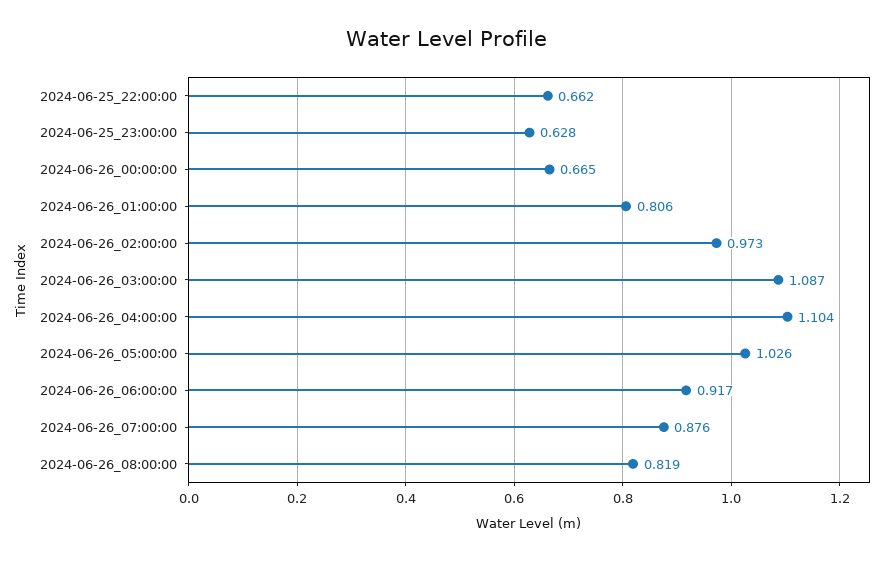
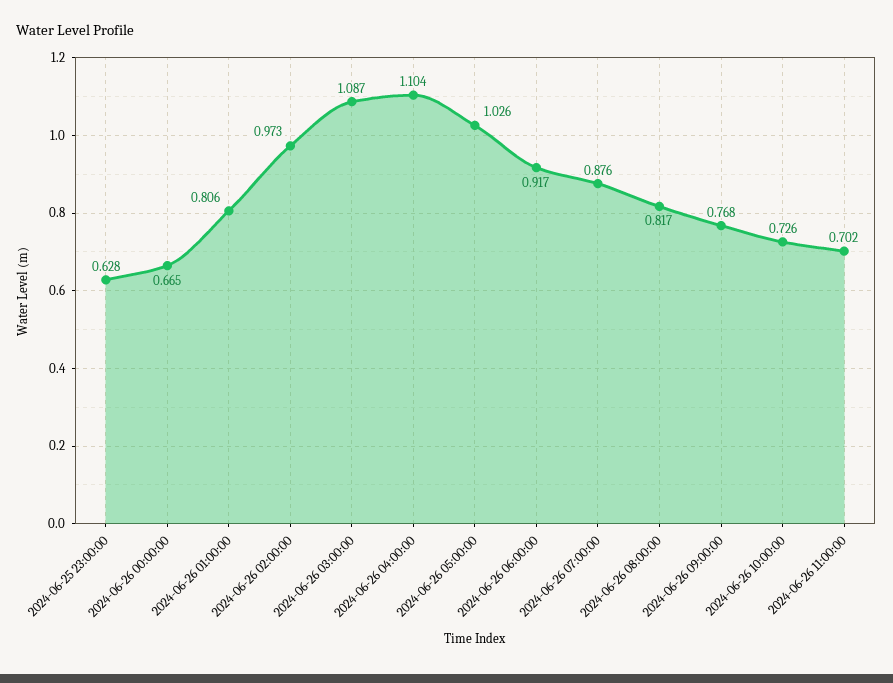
2024-06-25_22:00:00: 0.662 -> none
2024-06-26_08:00:00: 0.819 -> 0.817
2024-06-26 09:00:00: none -> 0.768
2024-06-26 10:00:00: none -> 0.726
2024-06-26 11:00:00: none -> 0.702

